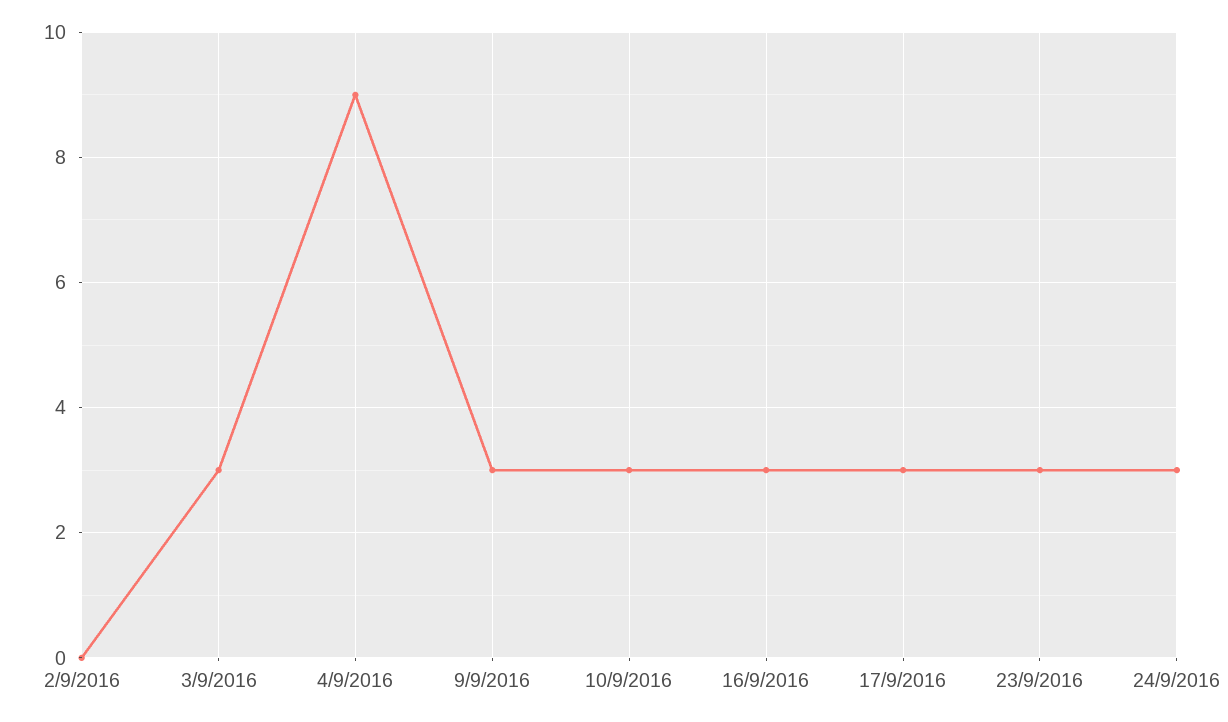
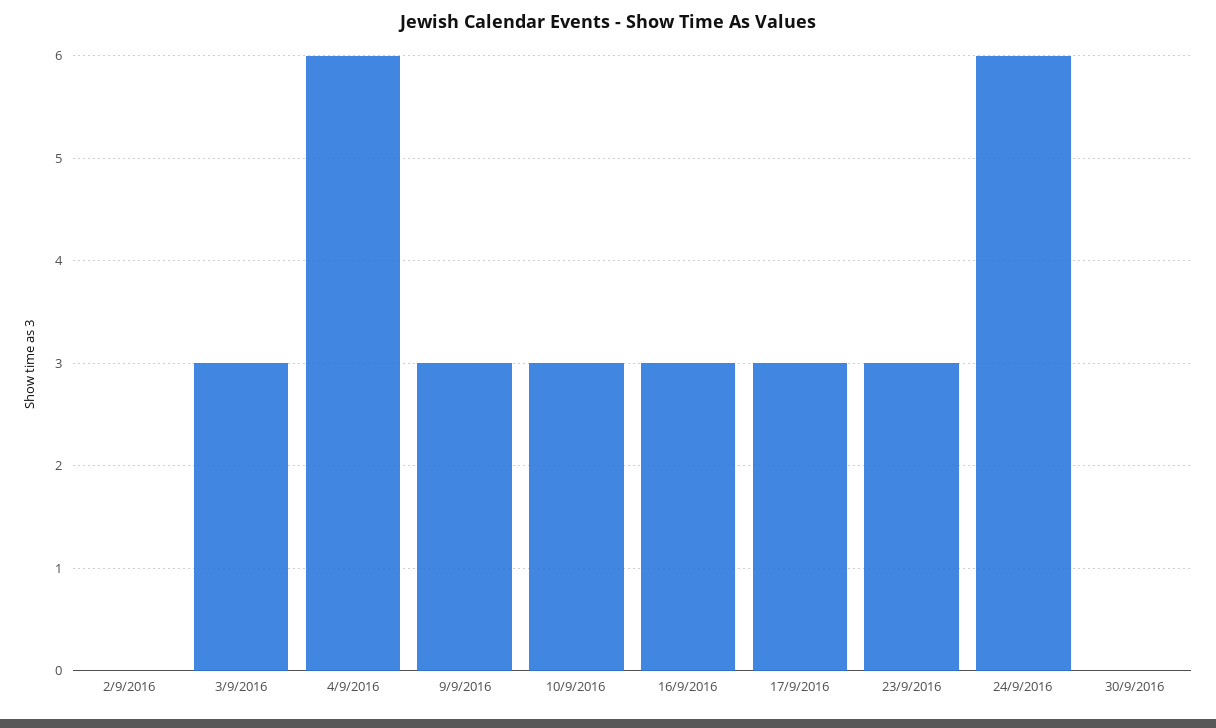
4/9/2016: 9 -> 6
24/9/2016: 3 -> 6
30/9/2016: none -> 0

